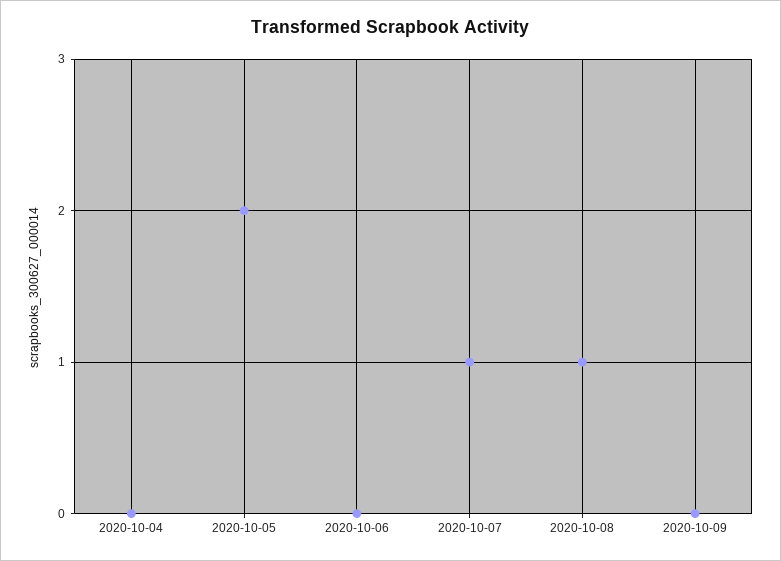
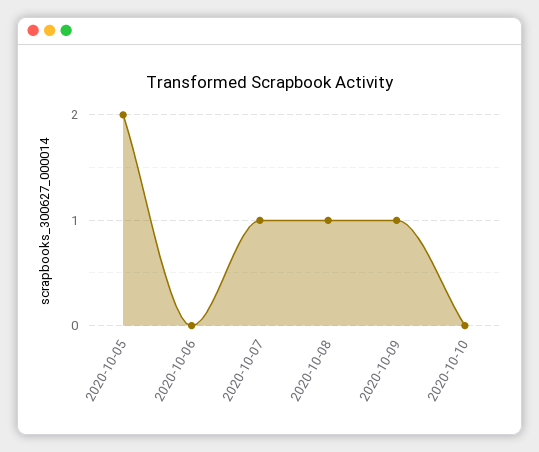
2020-10-04: 0 -> none
2020-10-09: 0 -> 1
2020-10-10: none -> 0

